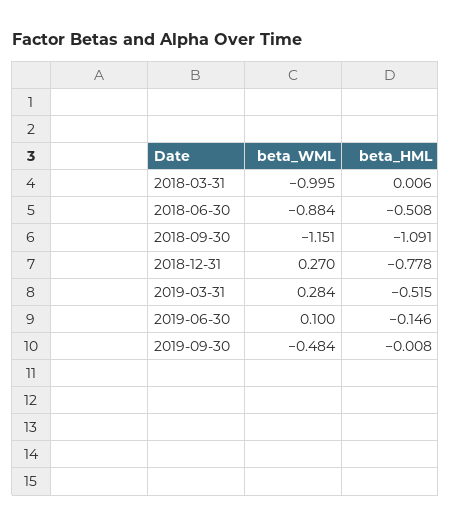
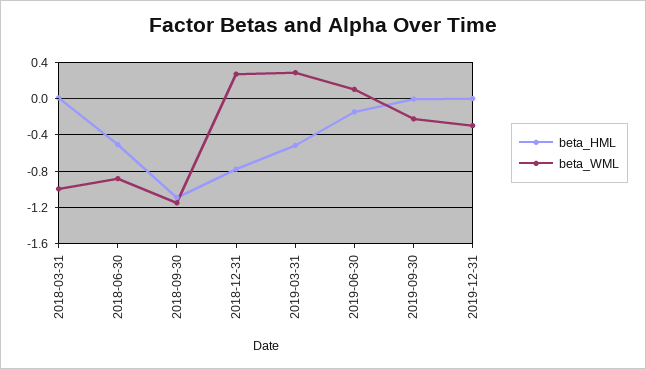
beta_WML, 2019-09-30: -0.484 -> -0.2
beta_HML, 2019-12-31: none -> 0
beta_WML, 2019-12-31: none -> -0.3

